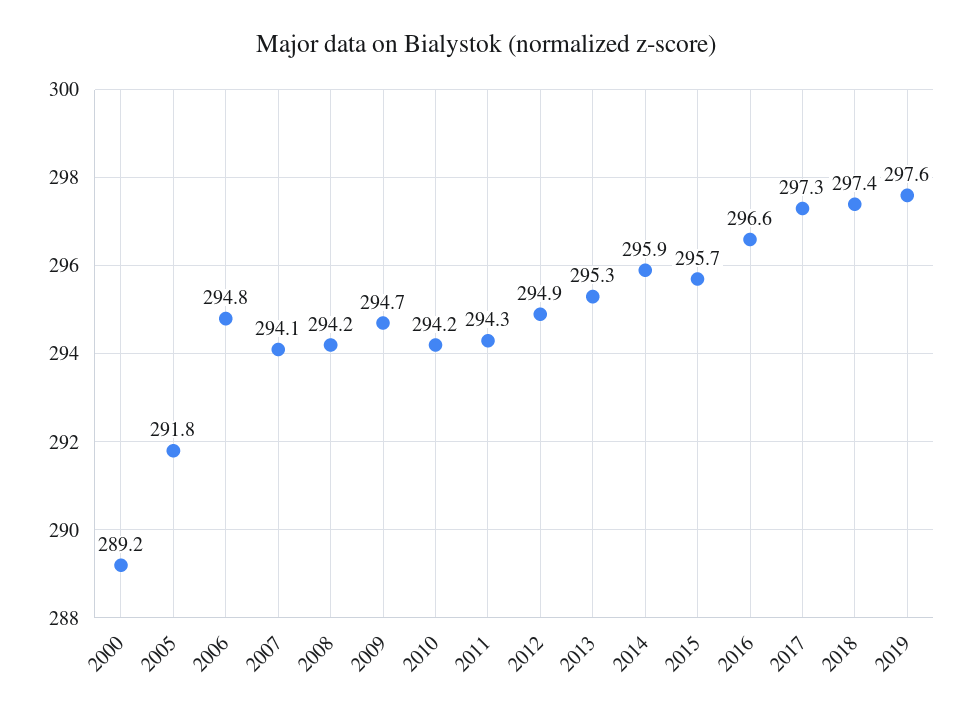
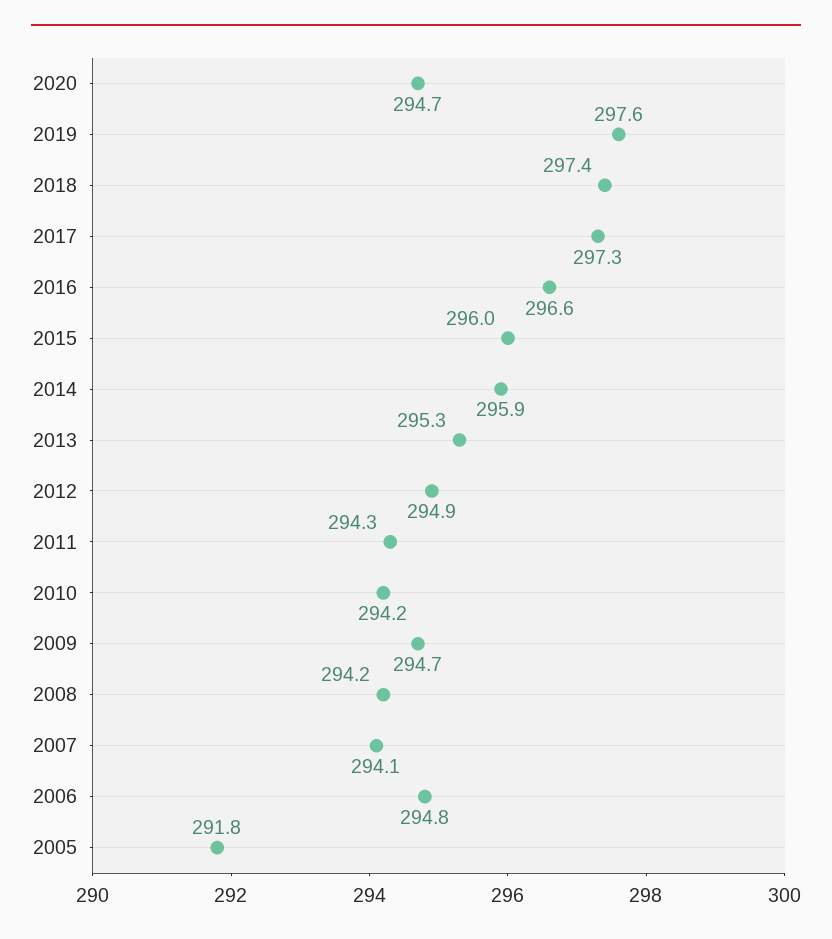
2000: 289.2 -> none
2015: 295.7 -> 296
2020: none -> 294.7

